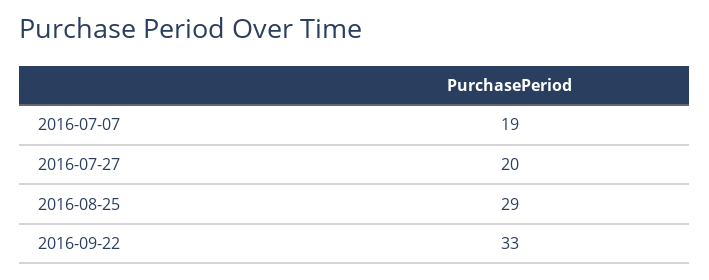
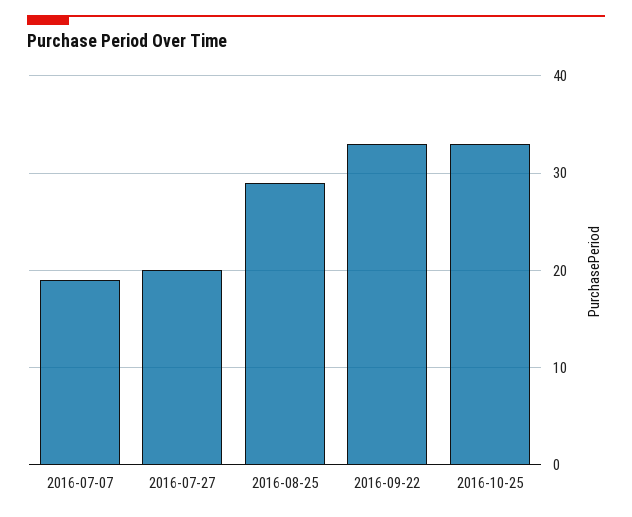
2016-10-25: none -> 33

